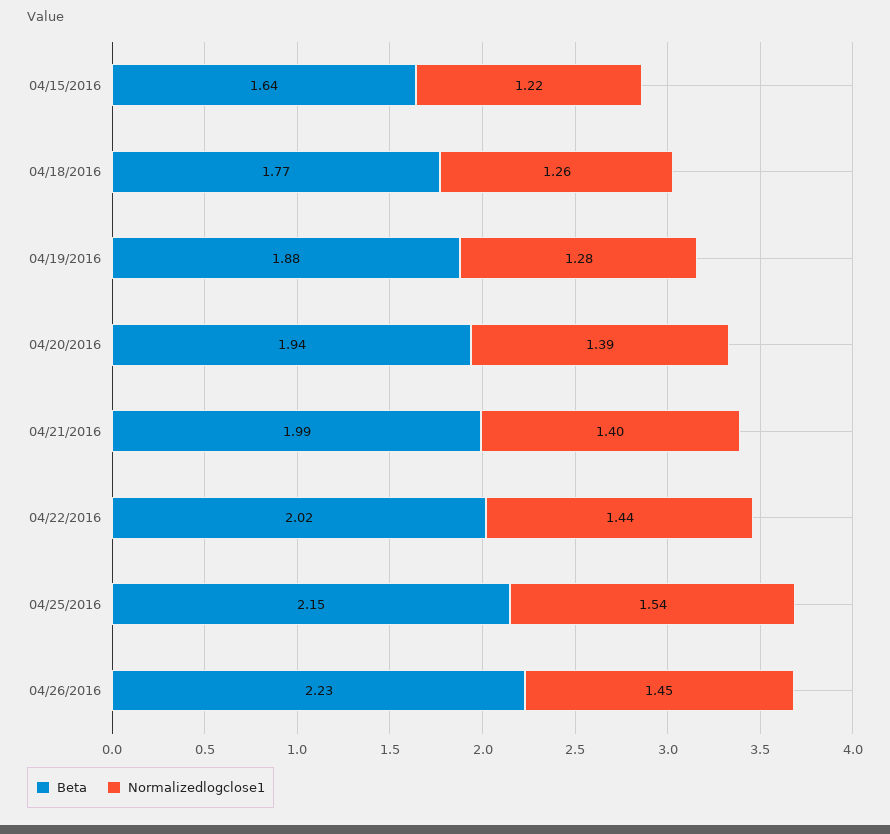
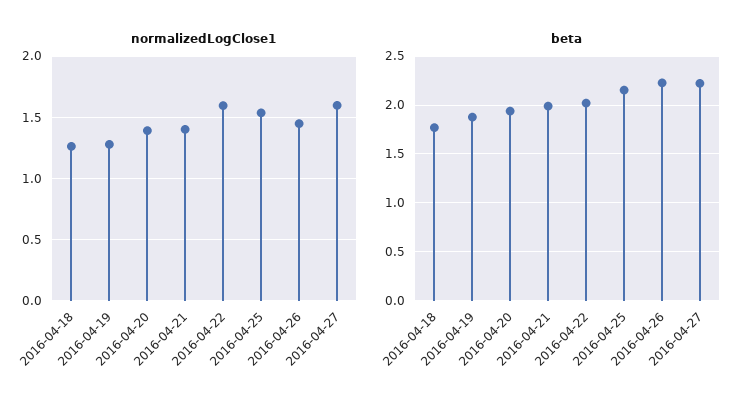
Beta, 04/15/2016: 1.64 -> none
Normalizedlogclose1, 04/15/2016: 1.22 -> none
Normalizedlogclose1, 04/22/2016: 1.44 -> 1.6
Normalizedlogclose1, 2016-04-27: none -> 1.6
Beta, 2016-04-27: none -> 2.2

